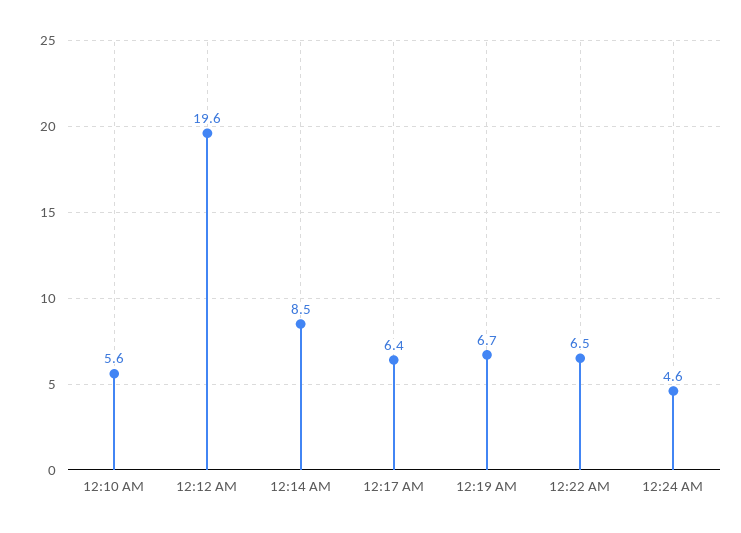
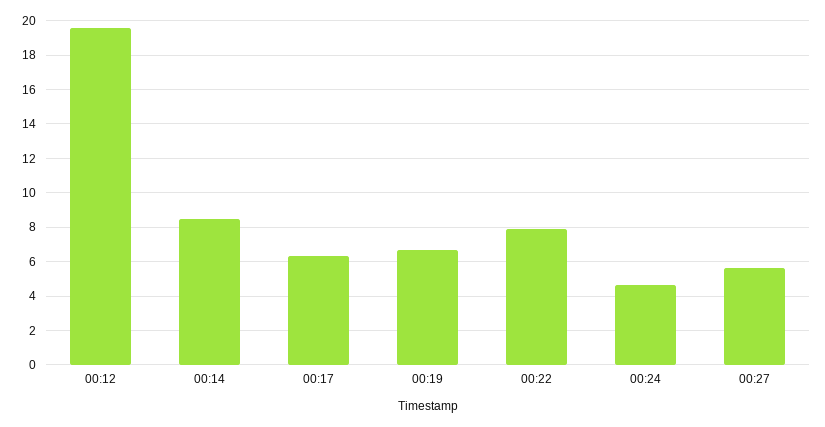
12:10 AM: 5.6 -> none
12:22 AM: 6.5 -> 8
00:27: none -> 5.5

